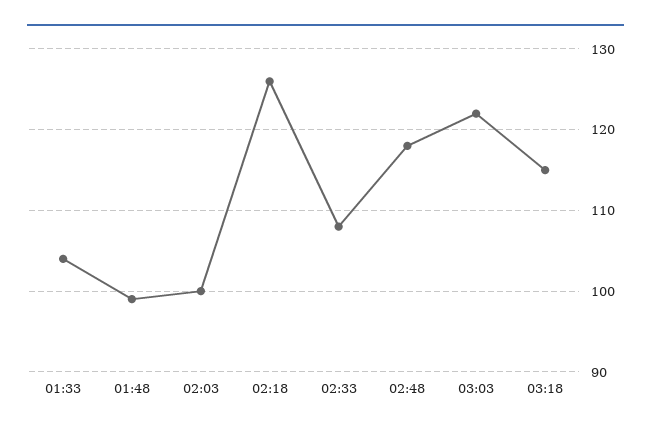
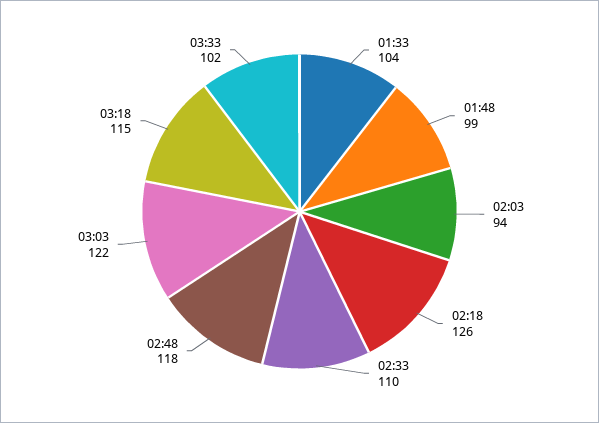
02:03: 100 -> 94
02:33: 108 -> 110
03:33: none -> 102

